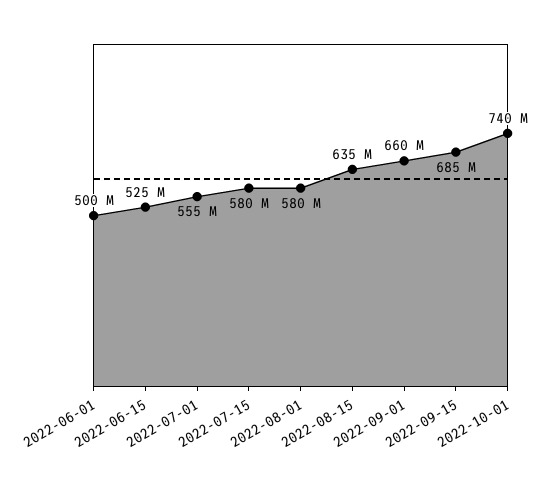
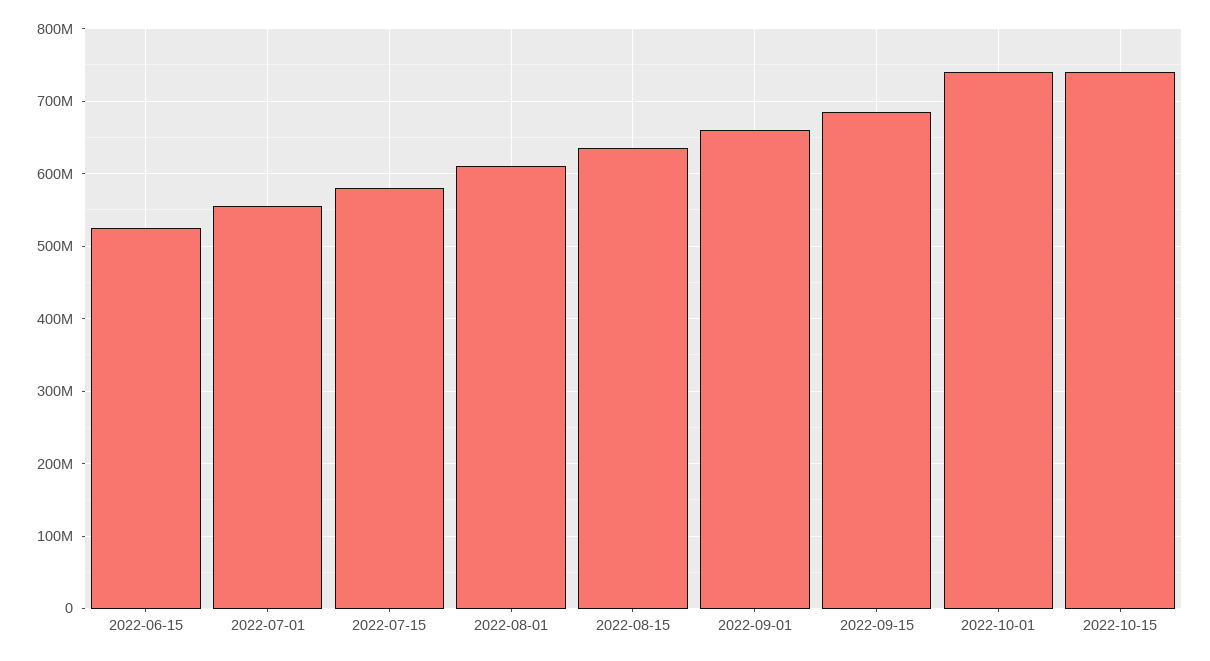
2022-06-01: 500000000 -> none
2022-08-01: 580000000 -> 610000000
2022-10-15: none -> 740000000

